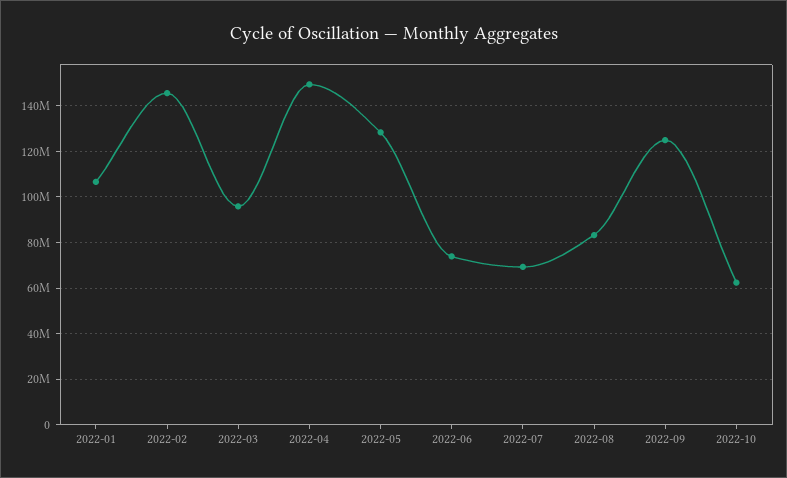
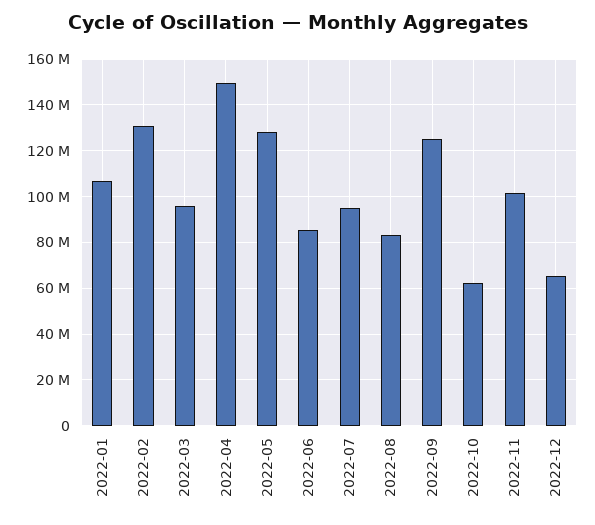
2022-02: 145000000 -> 130000000
2022-06: 75000000 -> 85000000
2022-07: 70000000 -> 95000000
2022-11: none -> 100000000
2022-12: none -> 65000000

